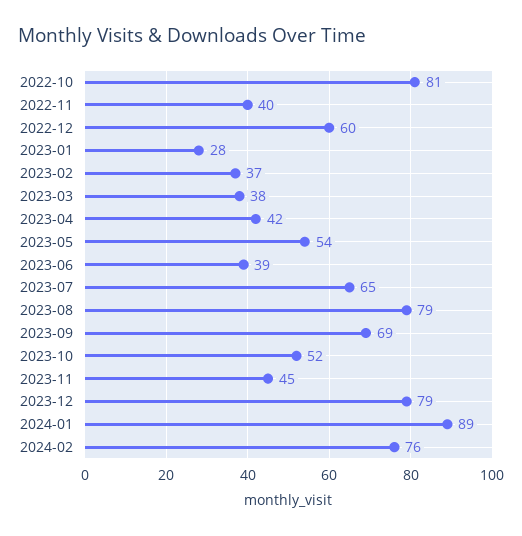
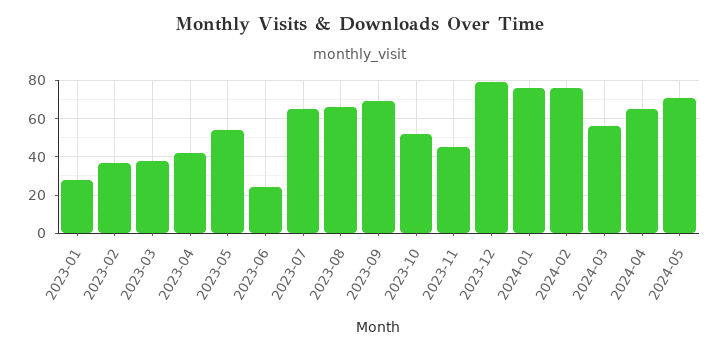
2022-10: 81 -> none
2022-11: 40 -> none
2022-12: 60 -> none
2023-06: 39 -> 25
2023-08: 79 -> 65
2024-01: 89 -> 75
2024-03: none -> 55
2024-04: none -> 65
2024-05: none -> 70

